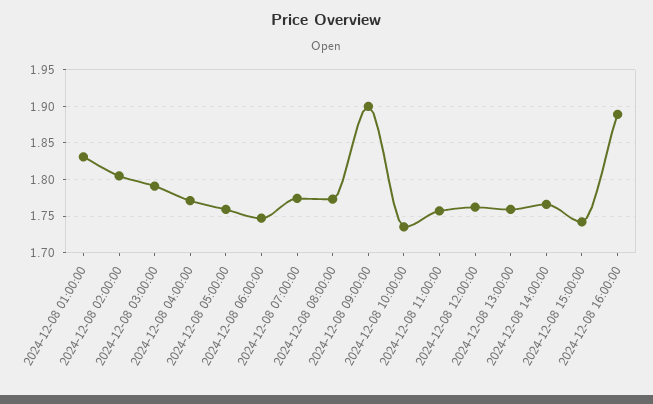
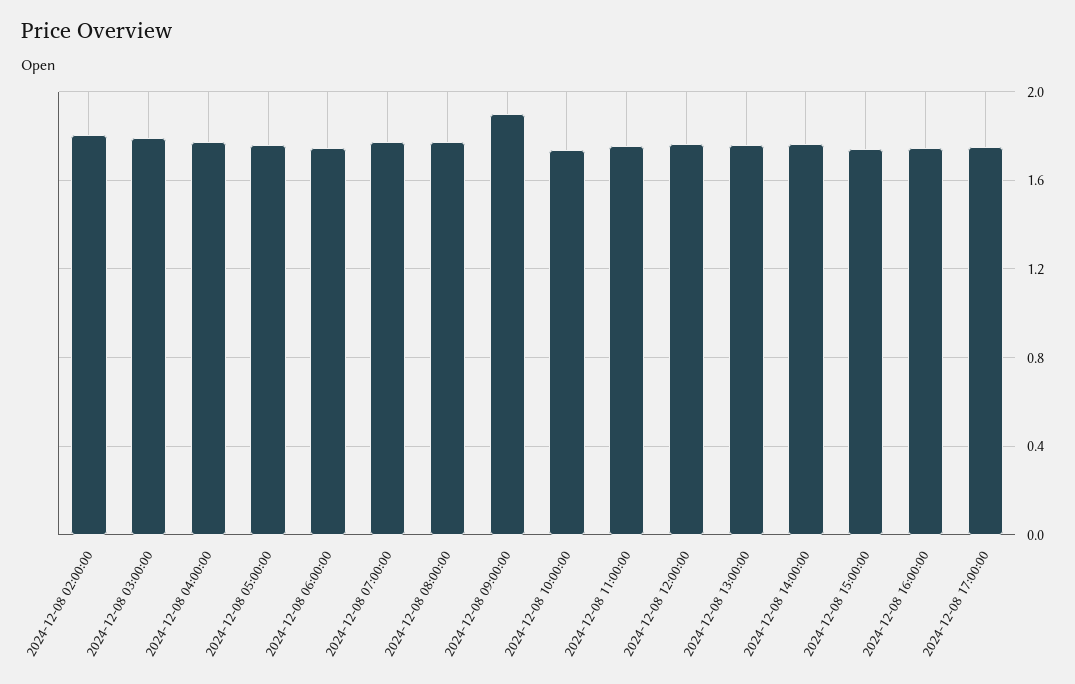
2024-12-08 01:00:00: 1.83 -> none
2024-12-08 16:00:00: 1.89 -> 1.75
2024-12-08 17:00:00: none -> 1.75

